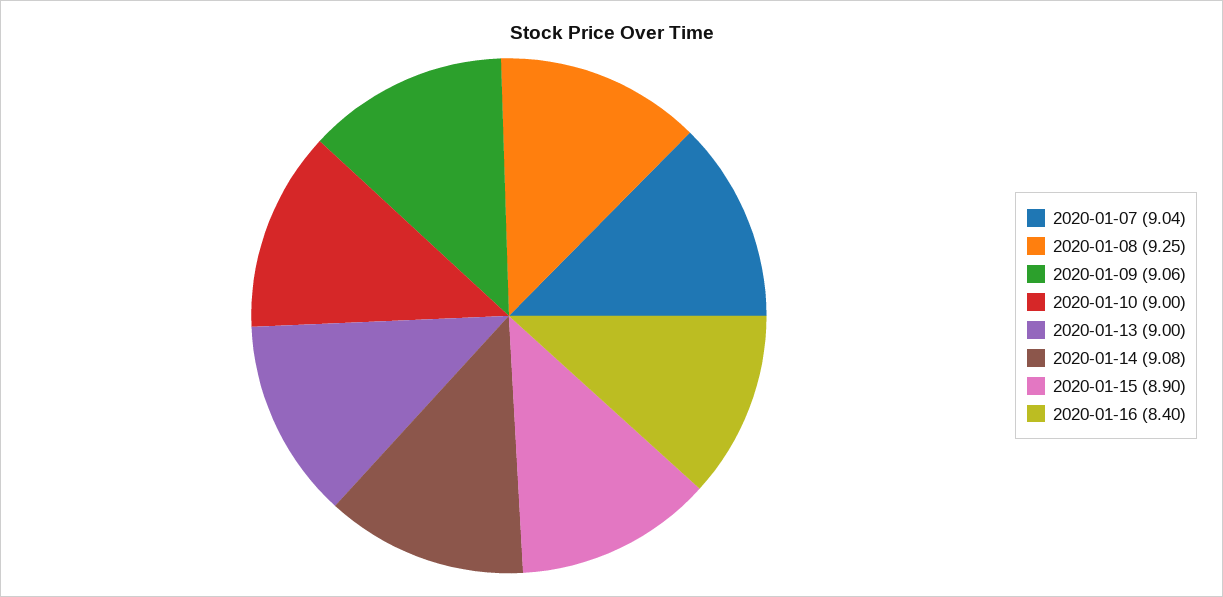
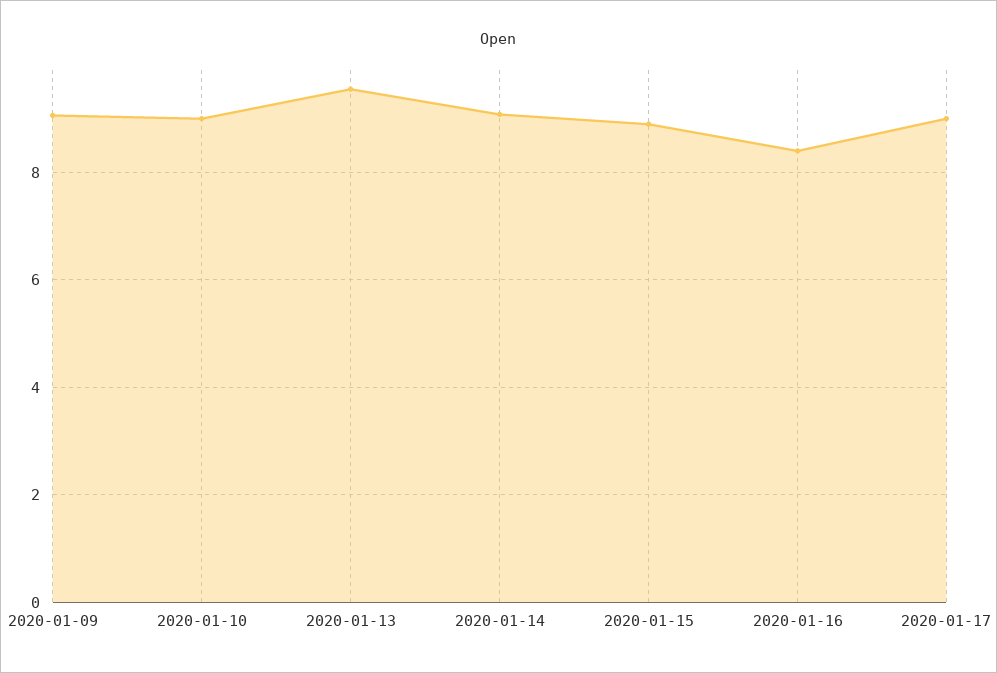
2020-01-07: 9.04 -> none
2020-01-08: 9.25 -> none
2020-01-13: 9 -> 9.6
2020-01-17: none -> 9

